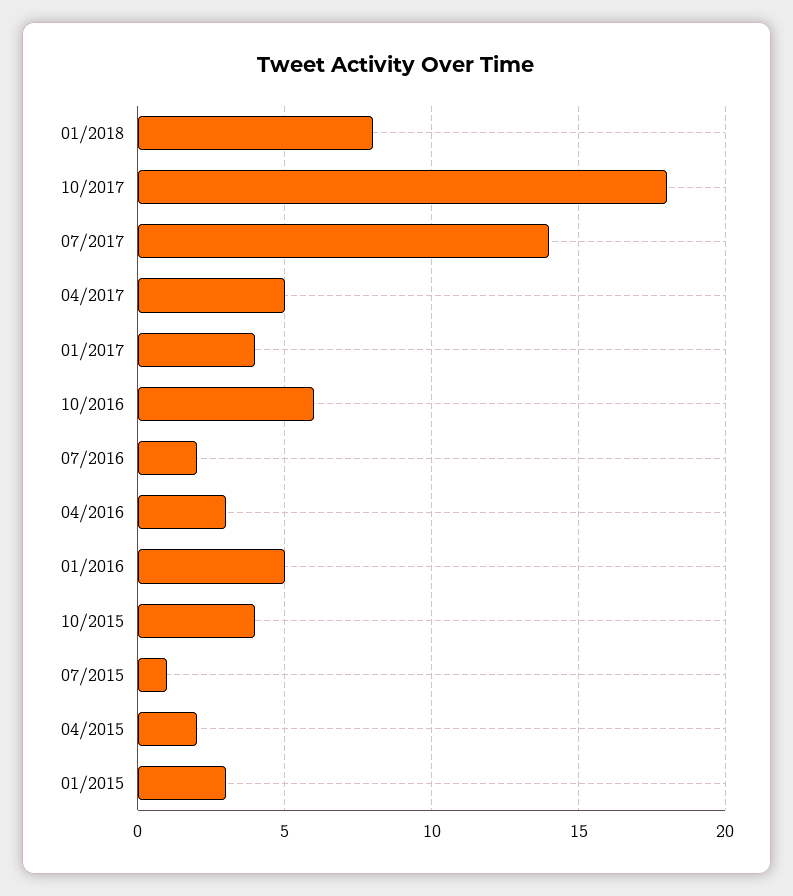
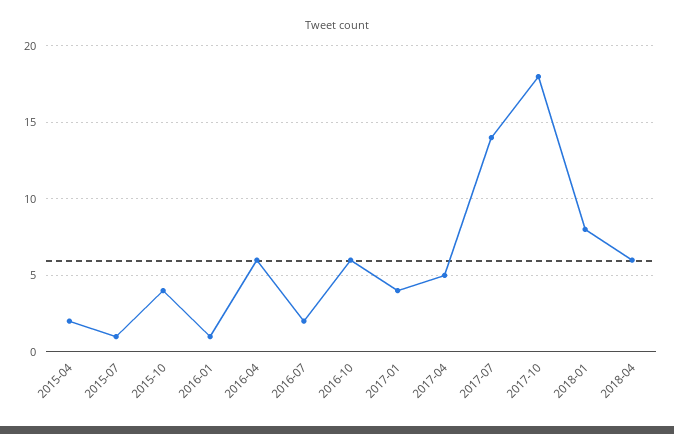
04/2016: 3 -> 6
01/2016: 5 -> 1
01/2015: 3 -> none
2018-04: none -> 6

